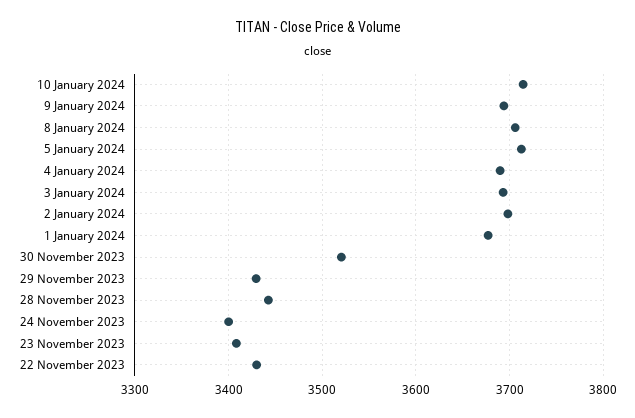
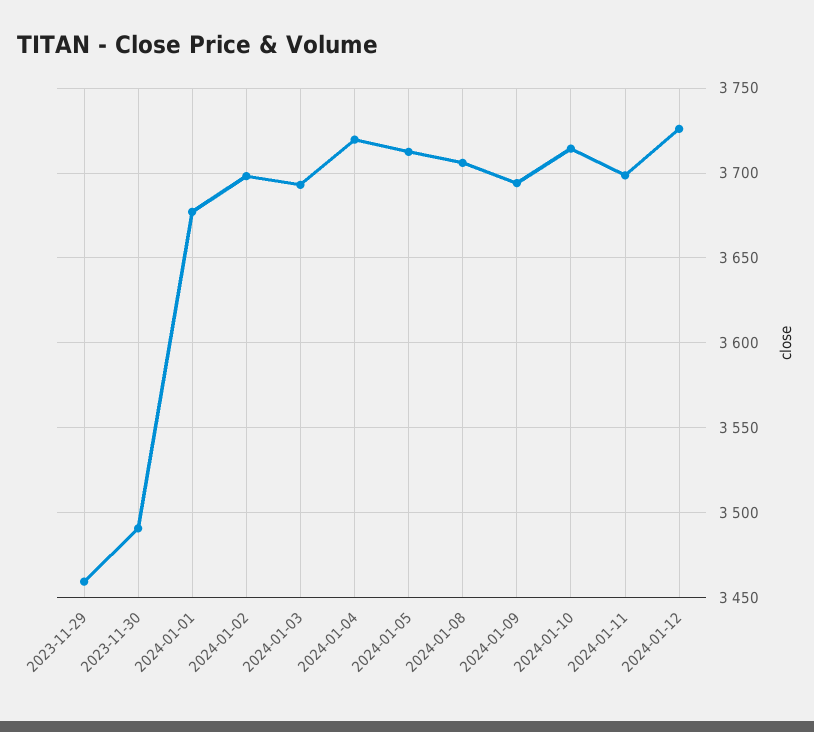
4 January 2024: 3690 -> 3720
30 November 2023: 3520 -> 3490
29 November 2023: 3430 -> 3460
28 November 2023: 3440 -> none
24 November 2023: 3400 -> none
23 November 2023: 3410 -> none
22 November 2023: 3430 -> none
2024-01-11: none -> 3700
2024-01-12: none -> 3725

